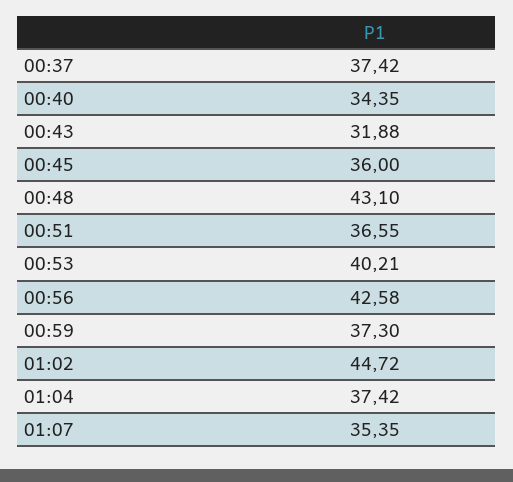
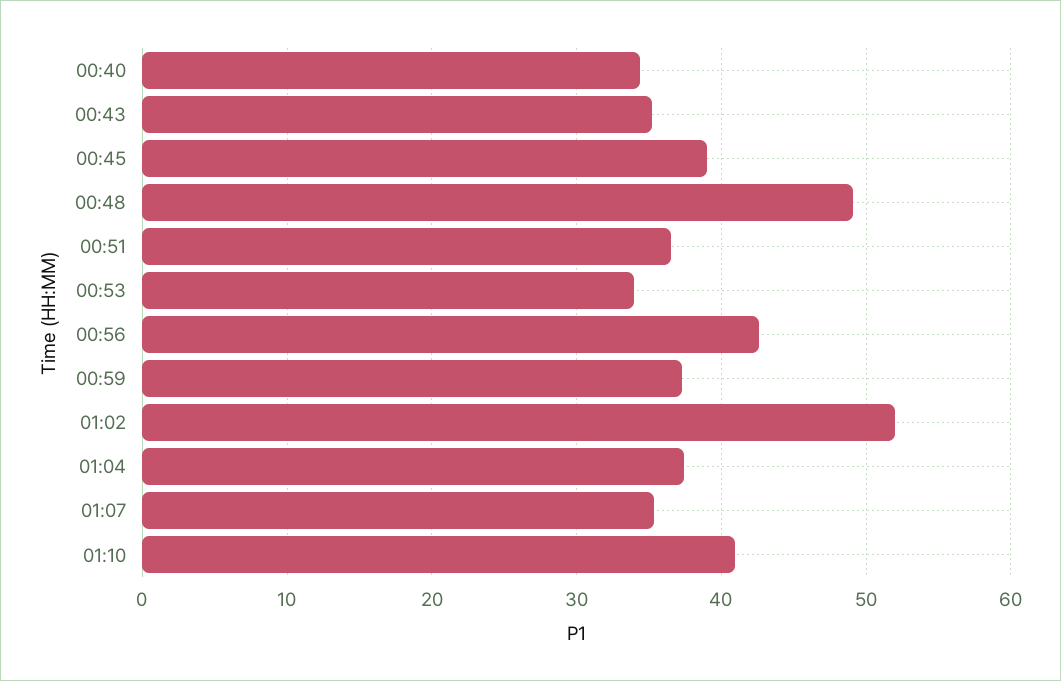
00:37: 37.42 -> none
00:43: 31.88 -> 35
00:45: 36 -> 39
00:48: 43.1 -> 49
00:53: 40.21 -> 34
01:02: 44.72 -> 52
01:10: none -> 41

